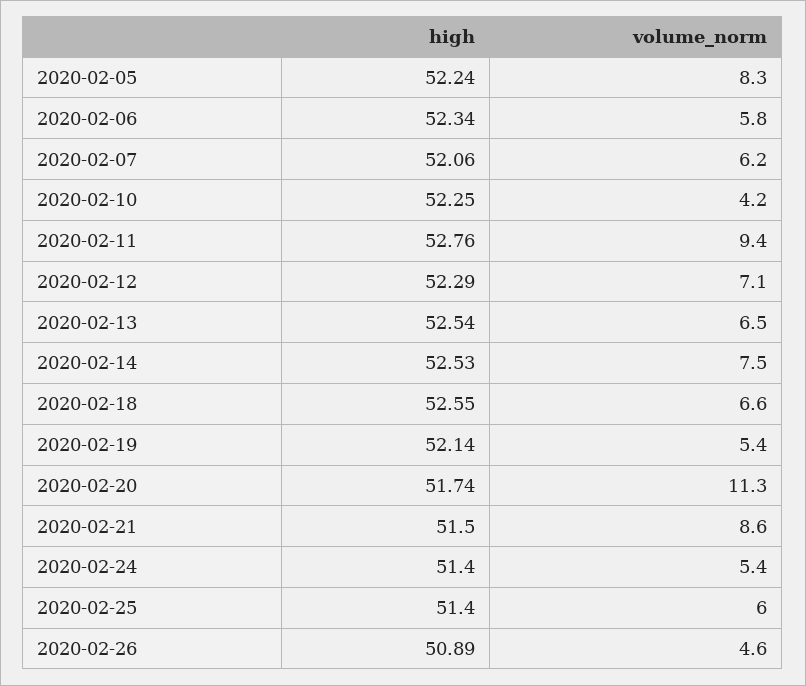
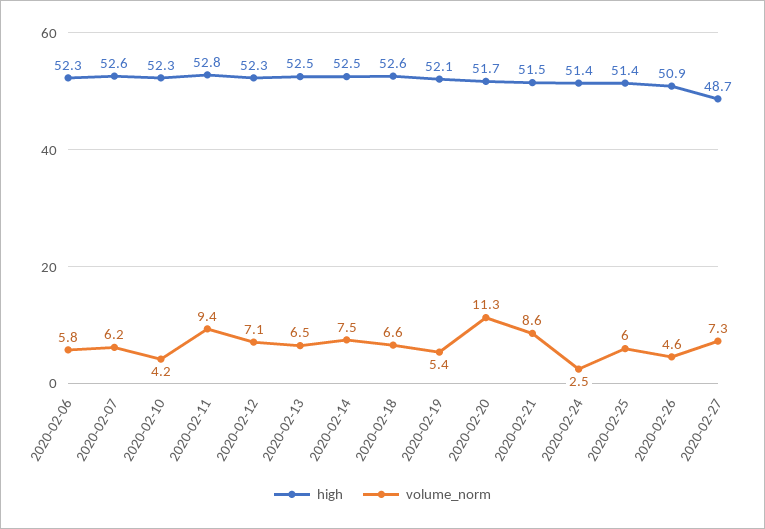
high, 2020-02-05: 52.24 -> none
volume_norm, 2020-02-05: 8.3 -> none
high, 2020-02-07: 52.06 -> 52.6
volume_norm, 2020-02-24: 5.4 -> 2.5
high, 2020-02-27: none -> 48.7
volume_norm, 2020-02-27: none -> 7.3

